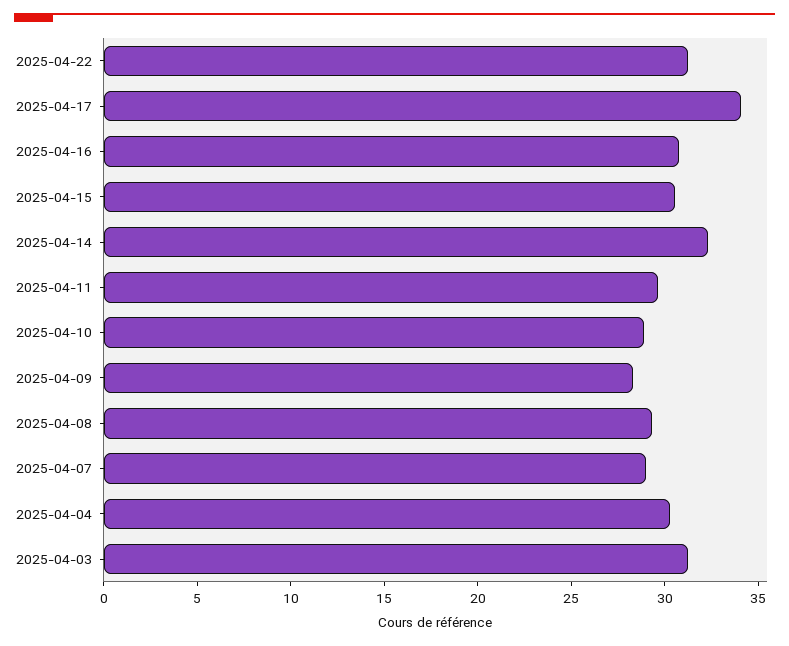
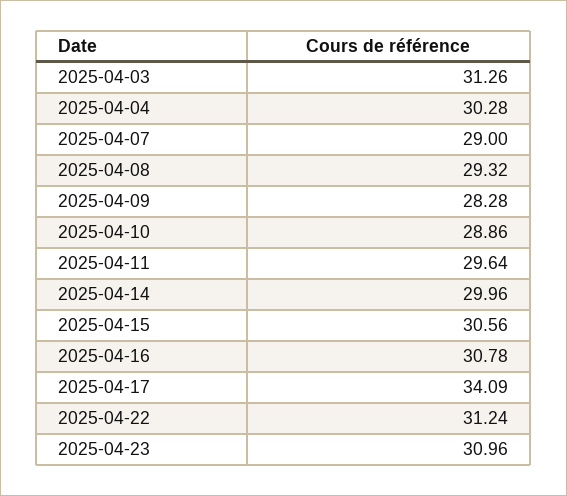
2025-04-14: 32 -> 29.96
2025-04-23: none -> 30.96

